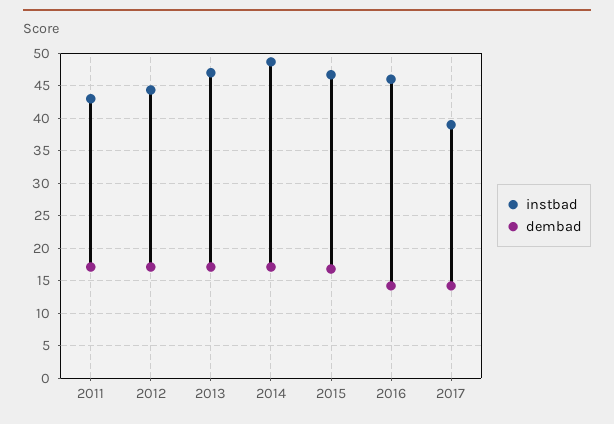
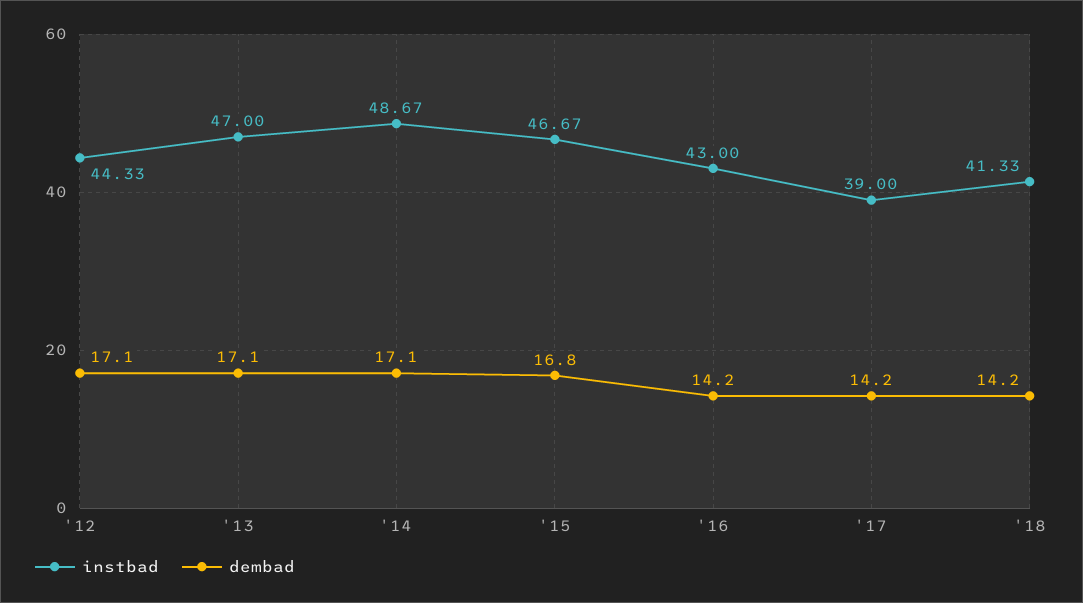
instbad, 2011: 43 -> none
dembad, 2011: 17 -> none
instbad, 2016: 46 -> 43
instbad, '18: none -> 41.33
dembad, '18: none -> 14.2

